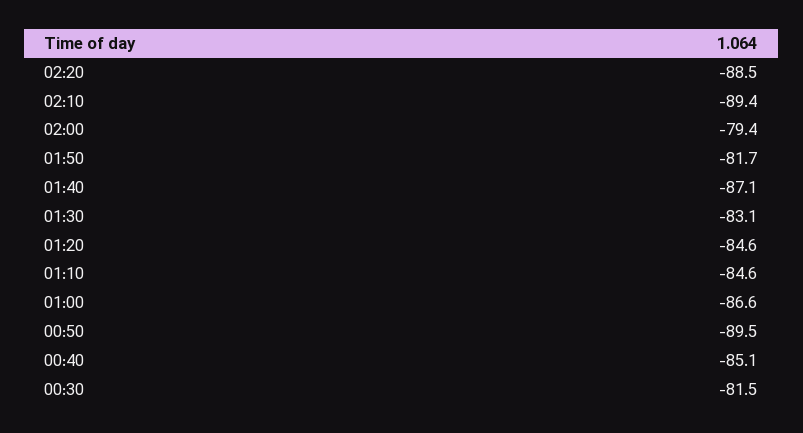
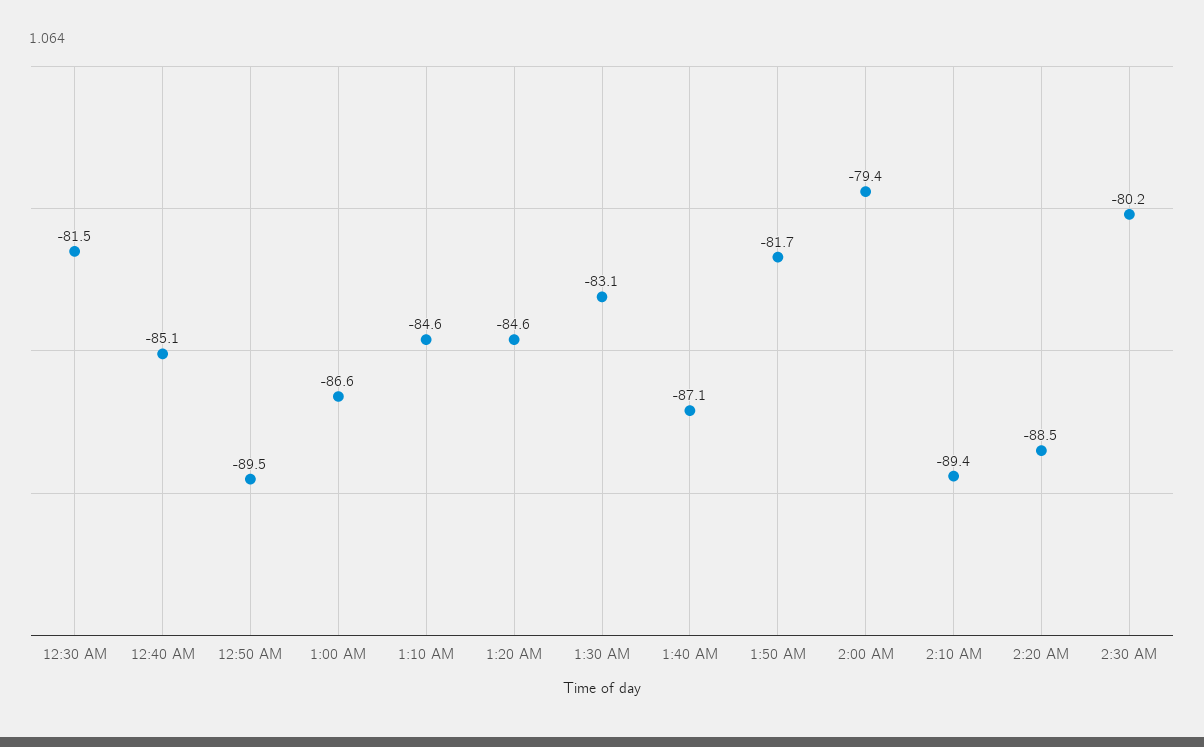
2:30 AM: none -> -80.2

